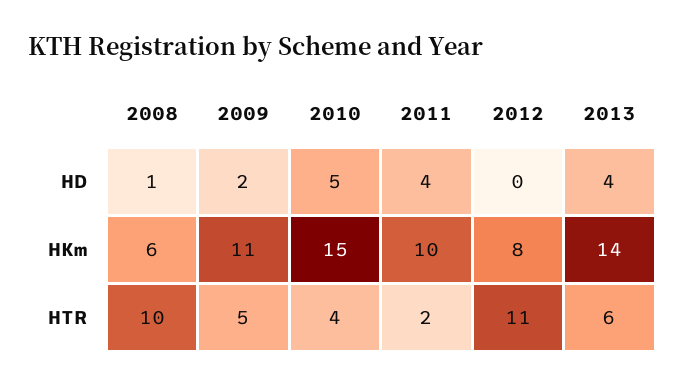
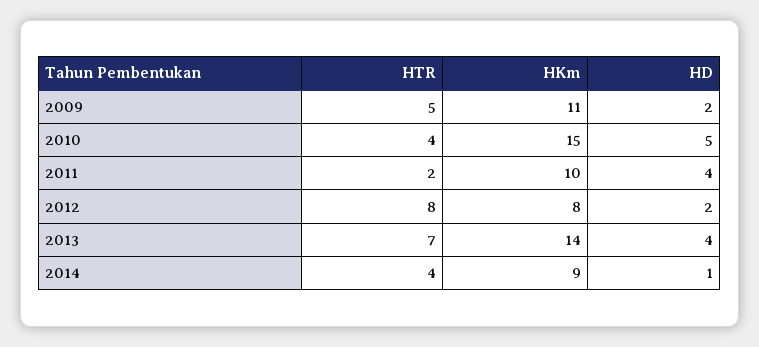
2008, HD: 1 -> none
2012, HD: 0 -> 2
2008, HKm: 6 -> none
2008, HTR: 10 -> none
2012, HTR: 11 -> 8
2013, HTR: 6 -> 7
2014, HTR: none -> 4
2014, HKm: none -> 9
2014, HD: none -> 1

